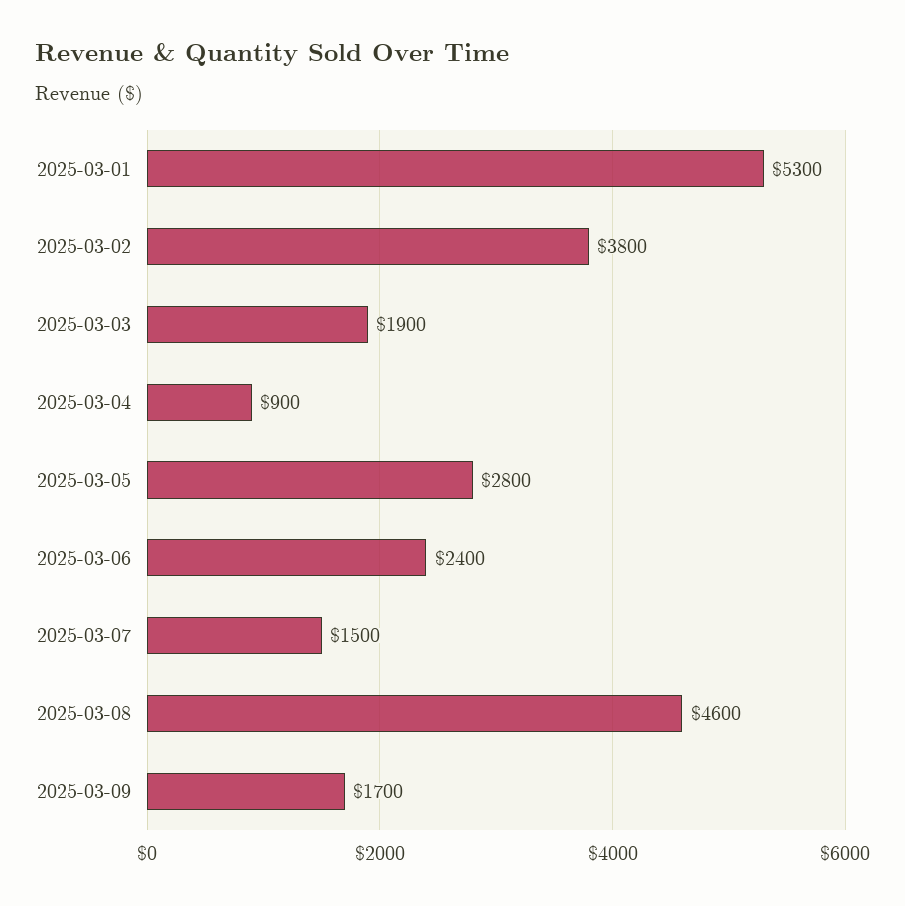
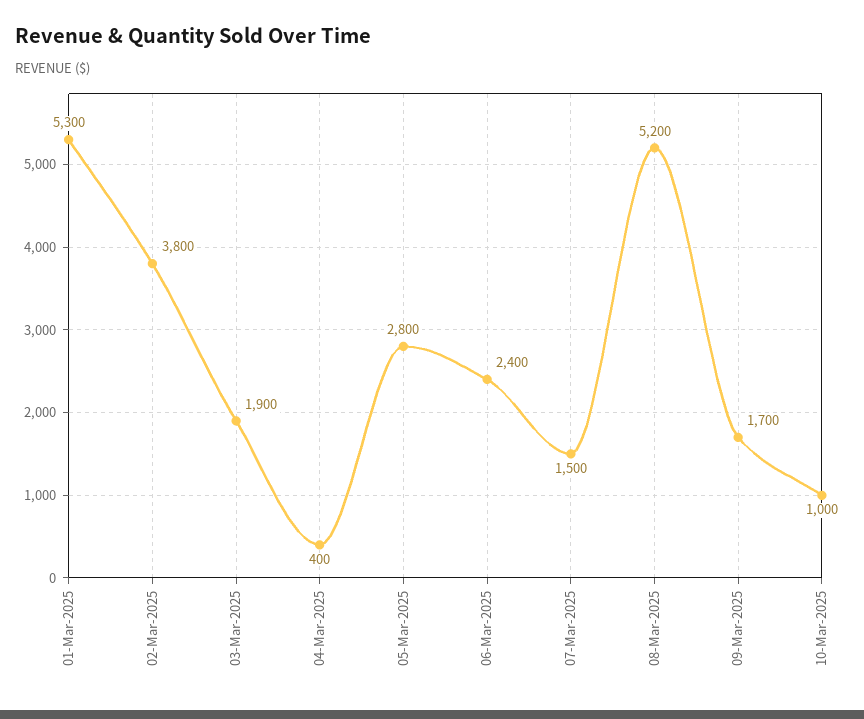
2025-03-04: 900 -> 400
2025-03-08: 4600 -> 5200
10-Mar-2025: none -> 1000

